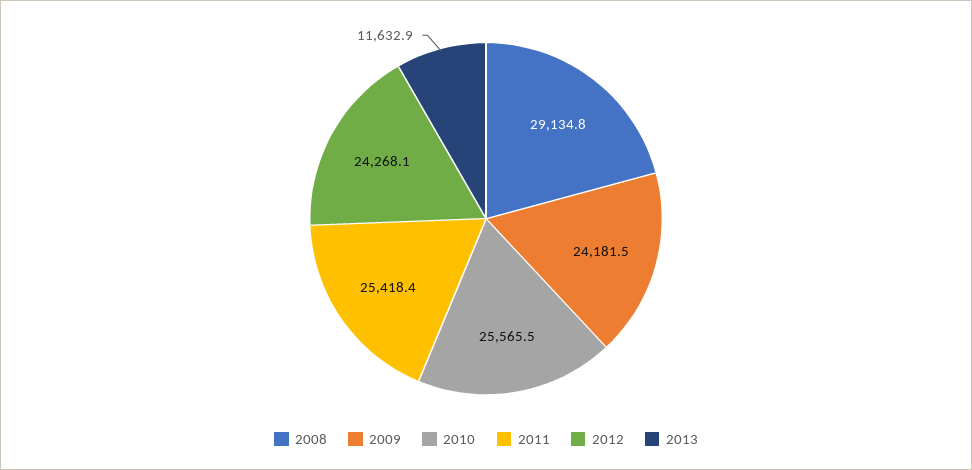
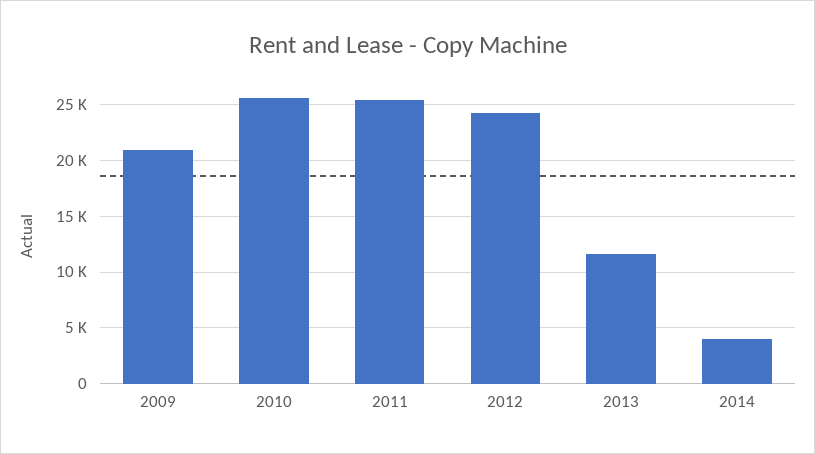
2008: 29134.8 -> none
2009: 24181.5 -> 21000
2014: none -> 4000

